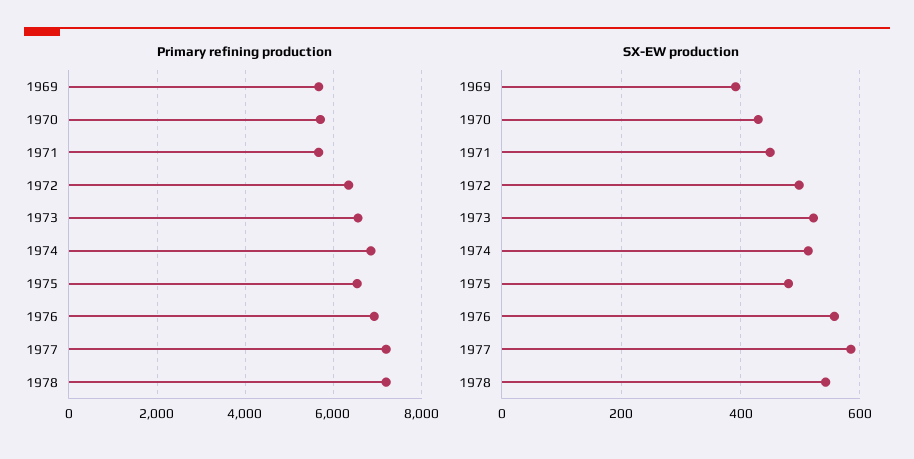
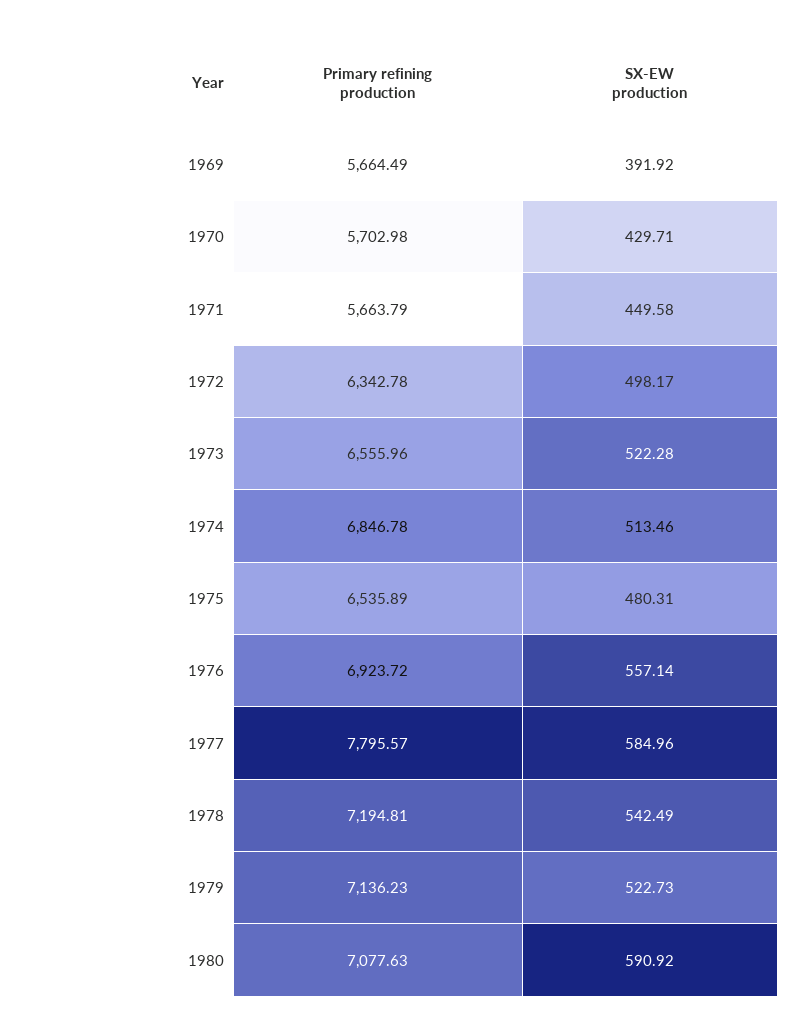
Primary refining production, 1977: 7200 -> 7795.57
Primary refining production, 1979: none -> 7136.23
SX-EW production, 1979: none -> 522.73
Primary refining production, 1980: none -> 7077.63
SX-EW production, 1980: none -> 590.92

